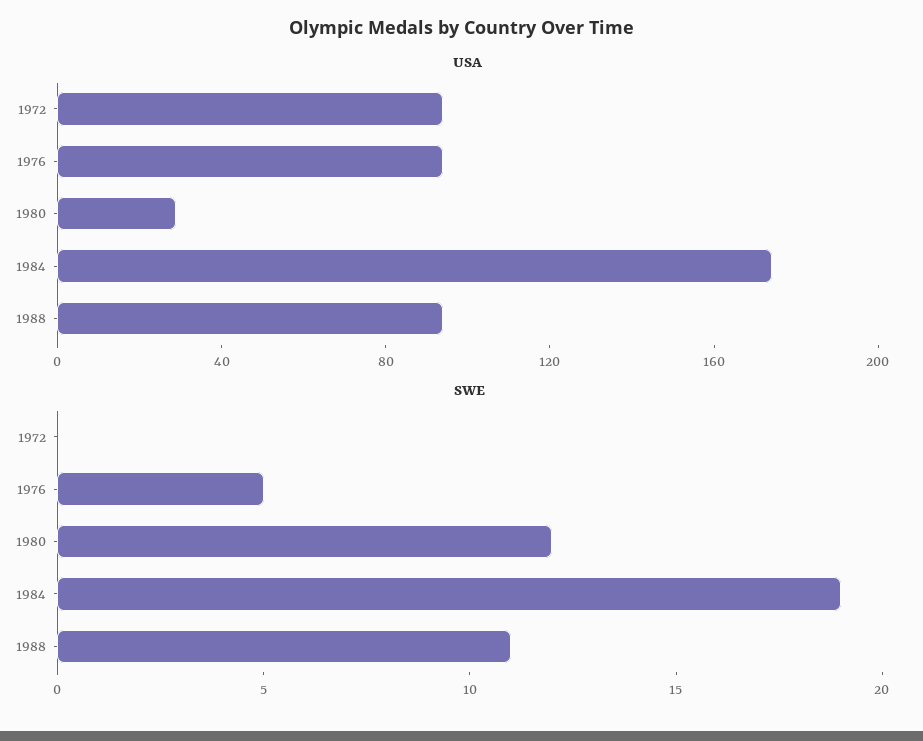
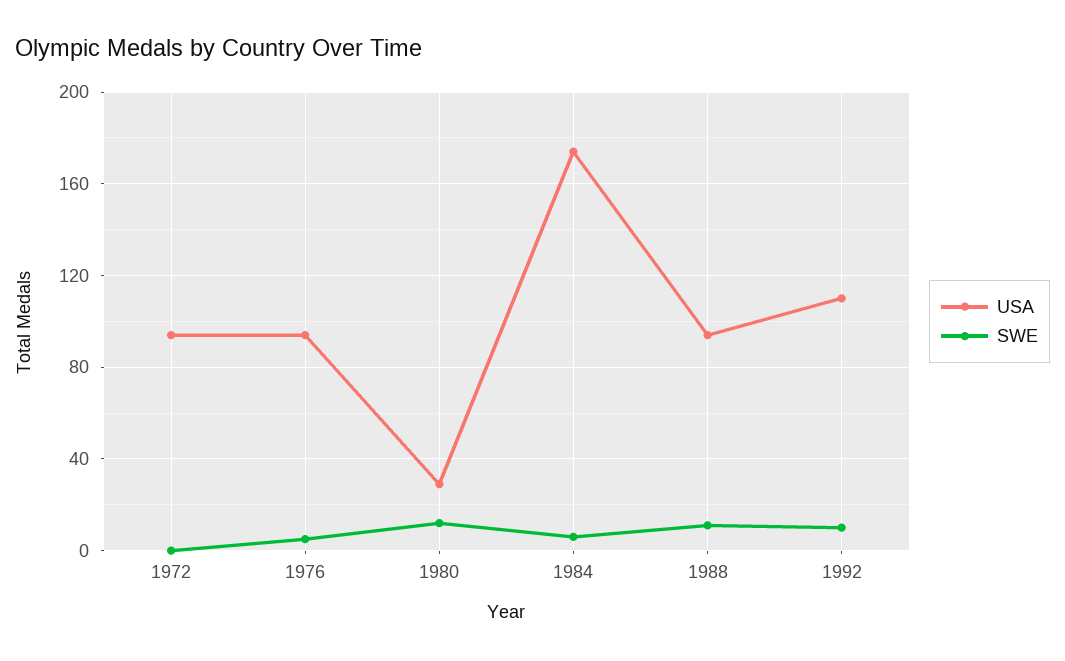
SWE, 1984: 19 -> 5
USA, 1992: none -> 110
SWE, 1992: none -> 10

